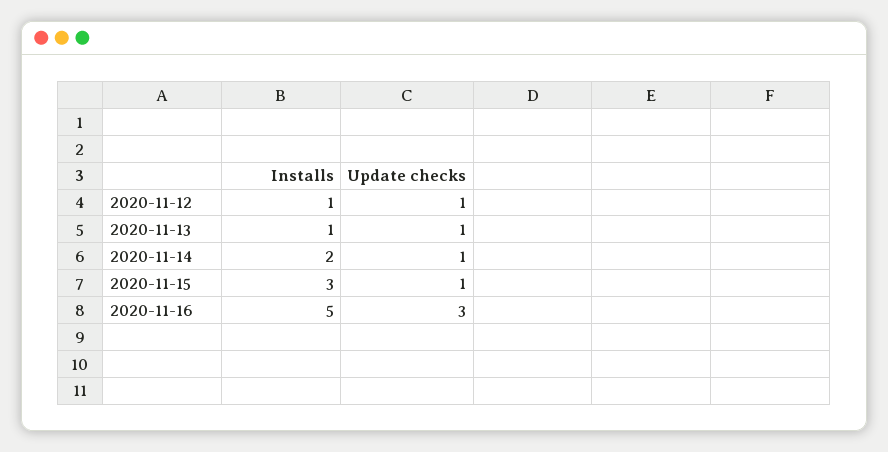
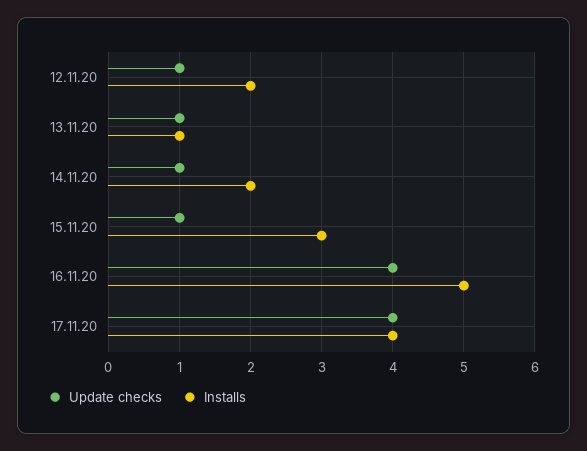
Installs, 2020-11-12: 1 -> 2
Update checks, 2020-11-16: 3 -> 4
Update checks, 17.11.20: none -> 4
Installs, 17.11.20: none -> 4

